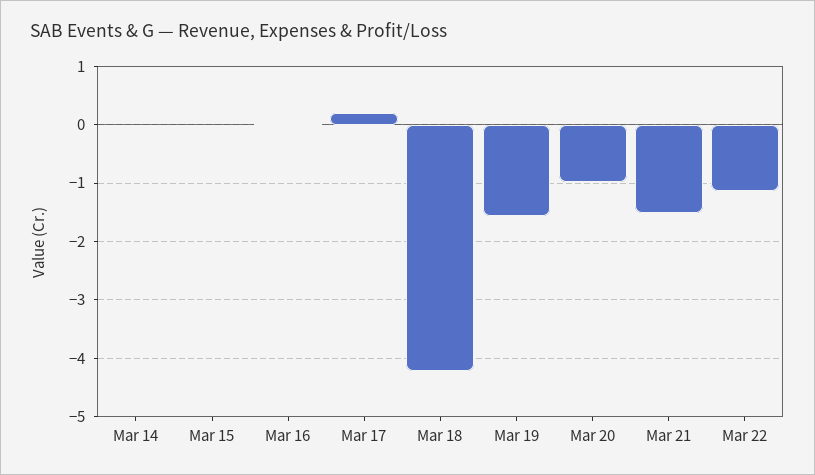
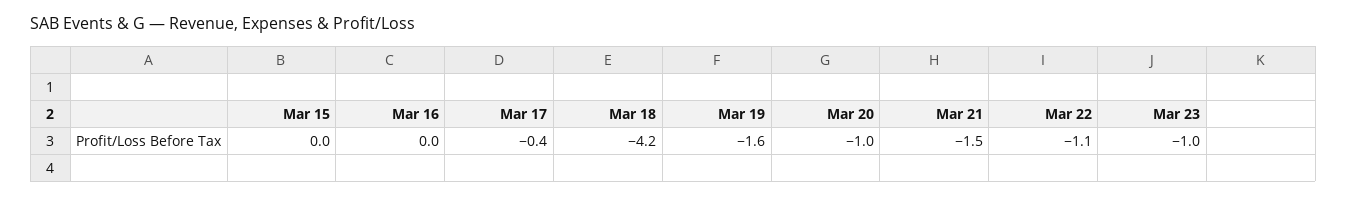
Mar 14: 0 -> none
Mar 17: 0.2 -> -0.4
Mar 23: none -> -1

